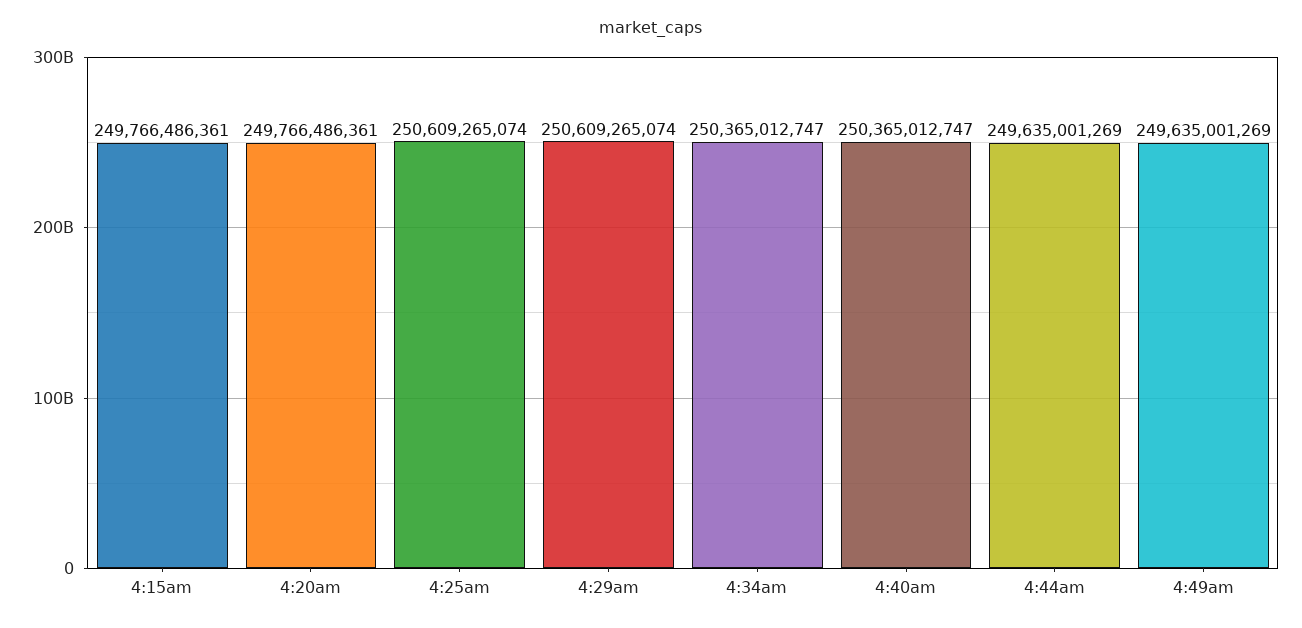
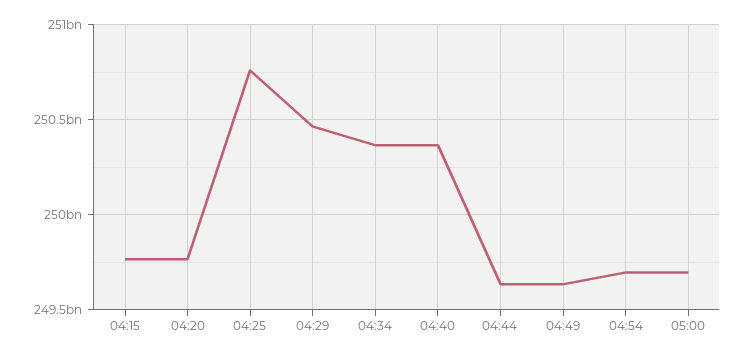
4:25am: 250609265074 -> 250750000000
4:29am: 250609265074 -> 250450000000
04:54: none -> 249700000000
05:00: none -> 249700000000

